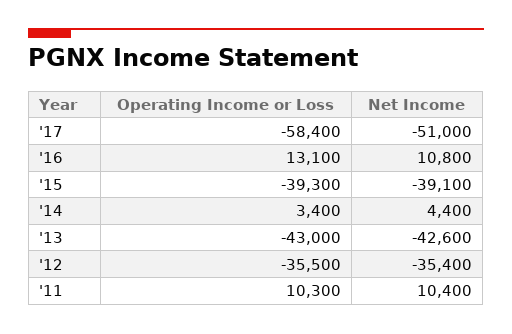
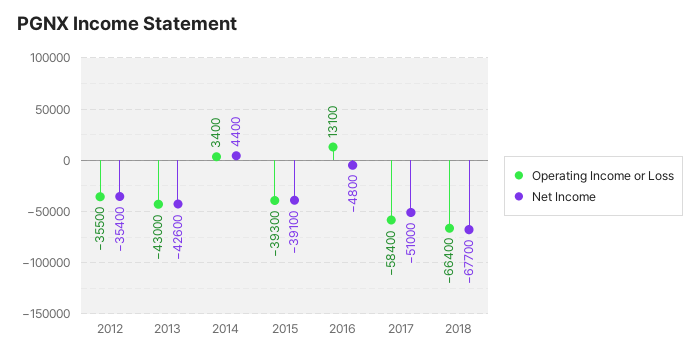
Net Income, '16: 10800 -> -4800
Operating Income or Loss, '11: 10300 -> none
Net Income, '11: 10400 -> none
Operating Income or Loss, 2018: none -> -66400
Net Income, 2018: none -> -67700

